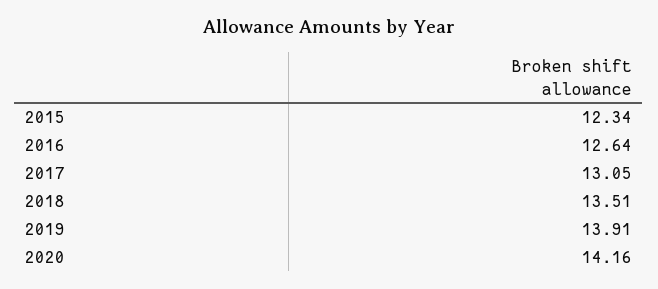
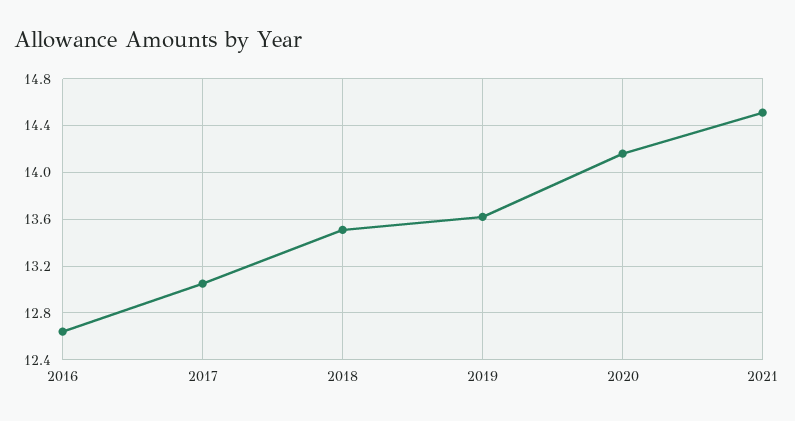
2015: 12.34 -> none
2019: 13.91 -> 13.6
2021: none -> 14.5

